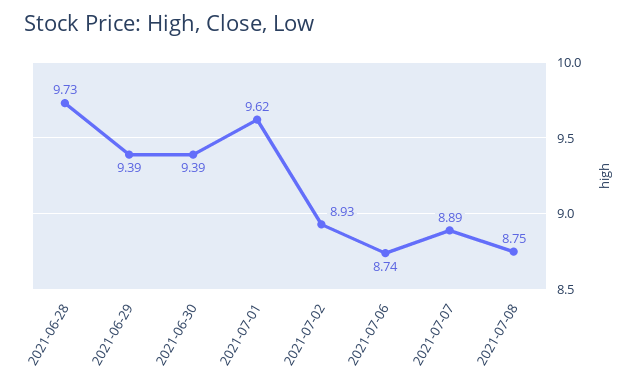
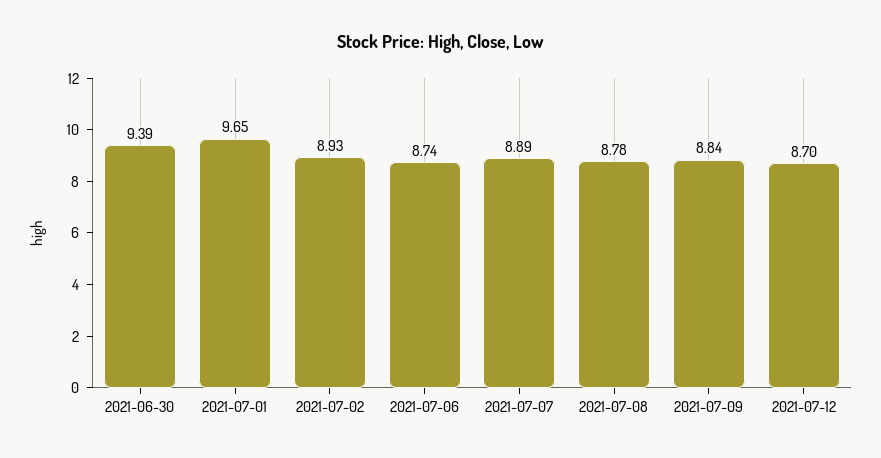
2021-06-28: 9.73 -> none
2021-06-29: 9.39 -> none
2021-07-01: 9.62 -> 9.65
2021-07-08: 8.75 -> 8.78
2021-07-09: none -> 8.84
2021-07-12: none -> 8.7

